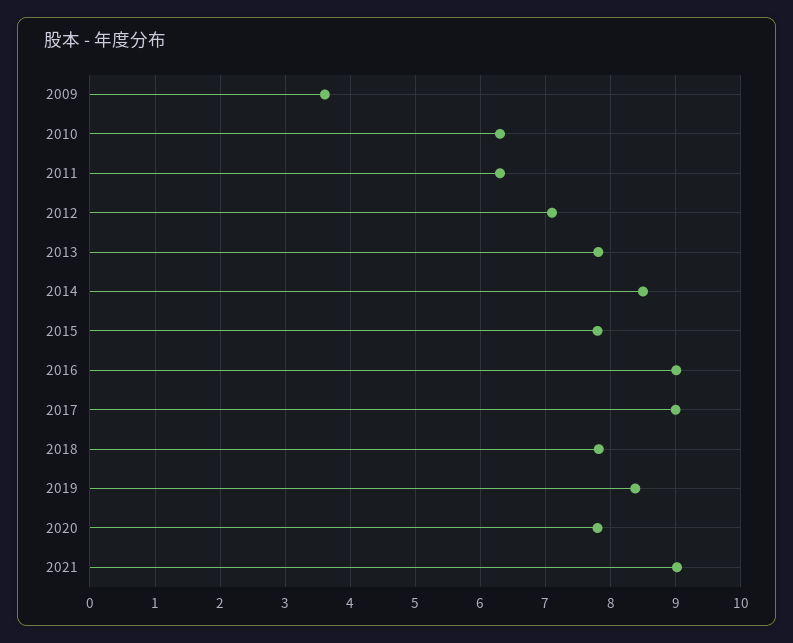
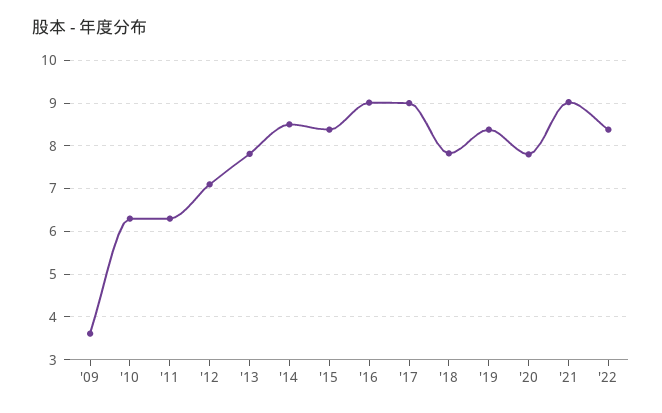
2015: 7.8 -> 8.4
'22: none -> 8.4

